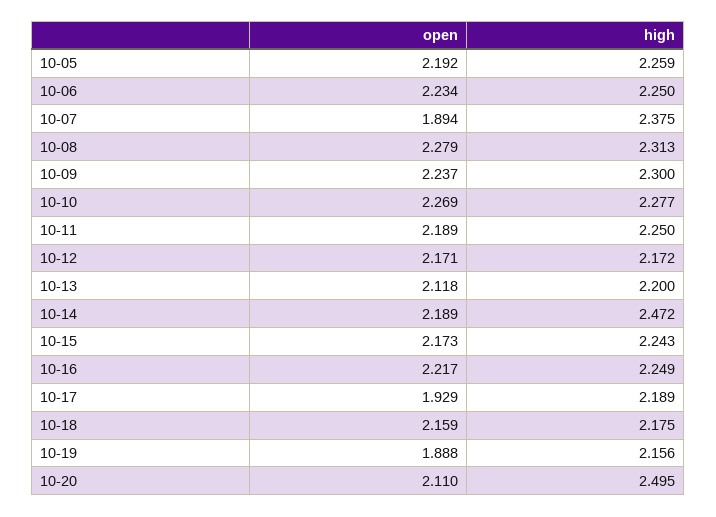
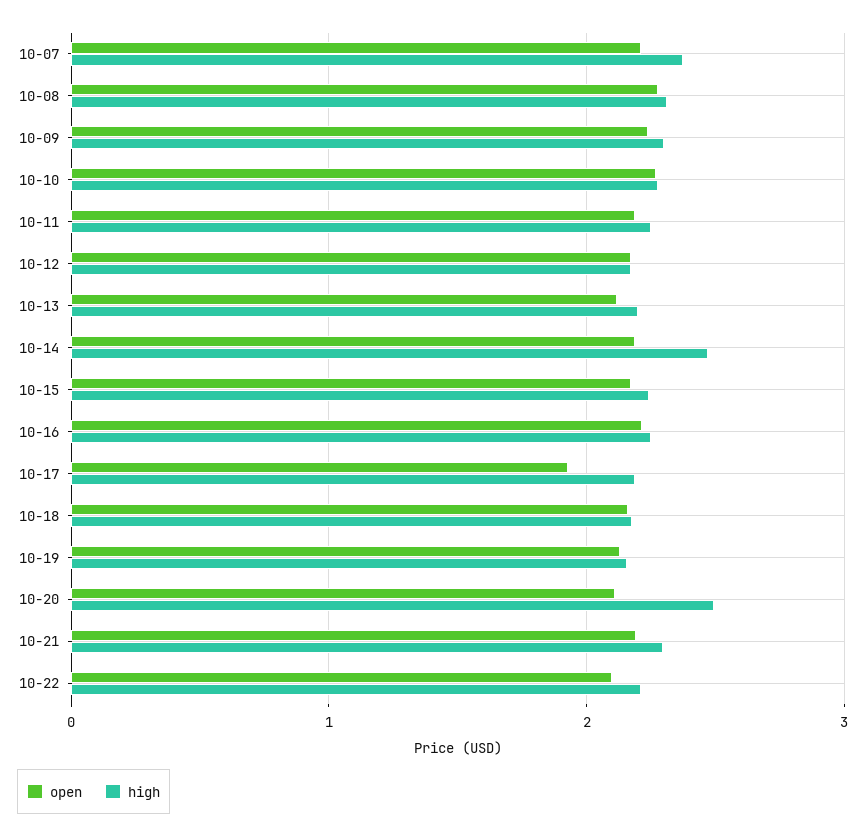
open, 10-05: 2.192 -> none
high, 10-05: 2.259 -> none
open, 10-06: 2.234 -> none
high, 10-06: 2.25 -> none
open, 10-07: 1.894 -> 2.2
open, 10-19: 1.888 -> 2.1
open, 10-21: none -> 2.2
high, 10-21: none -> 2.3
open, 10-22: none -> 2.1
high, 10-22: none -> 2.2

